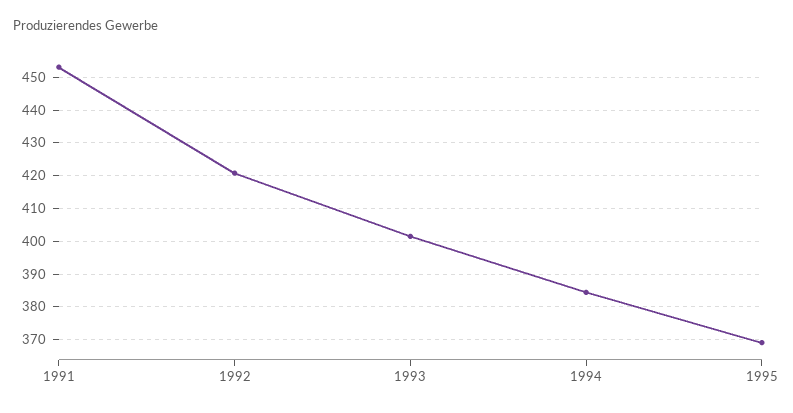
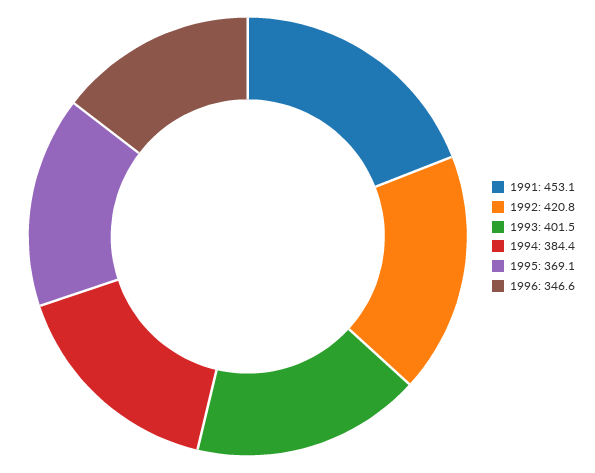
1996: none -> 346.6

